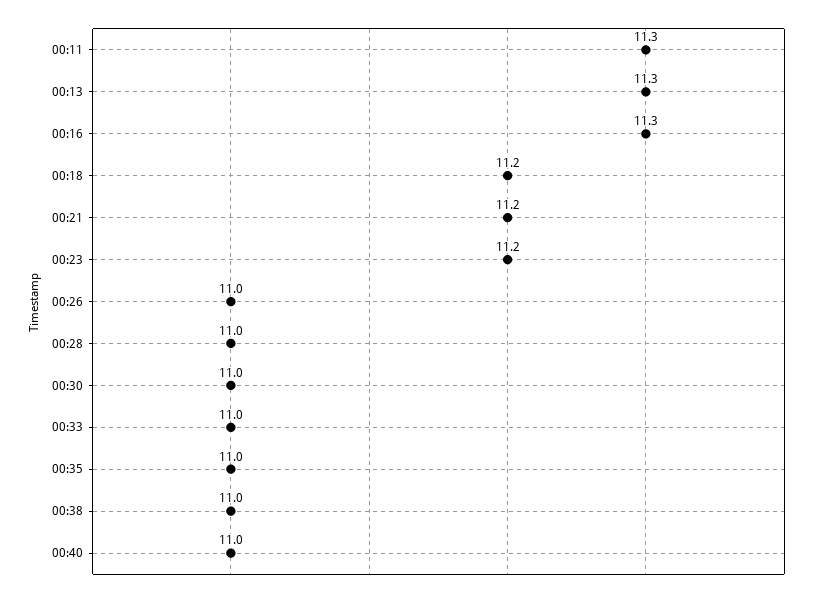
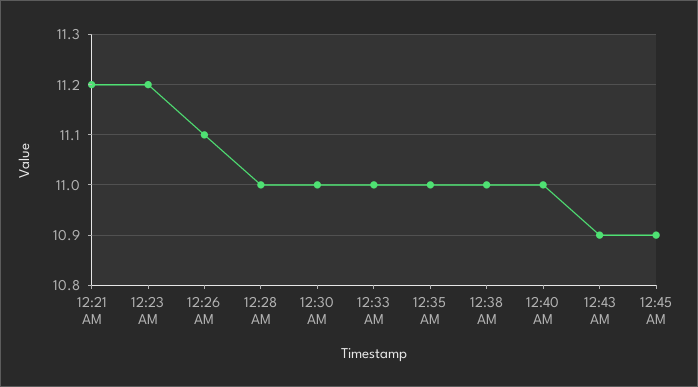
00:11: 11.3 -> none
00:13: 11.3 -> none
00:16: 11.3 -> none
00:18: 11.2 -> none
00:26: 11 -> 11.1
12:43 AM: none -> 10.9
12:45 AM: none -> 10.9

